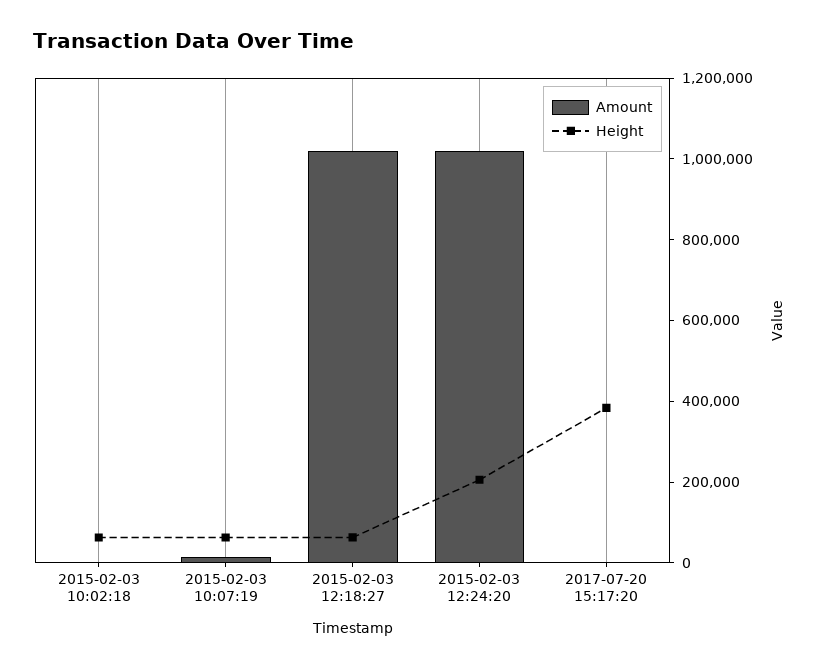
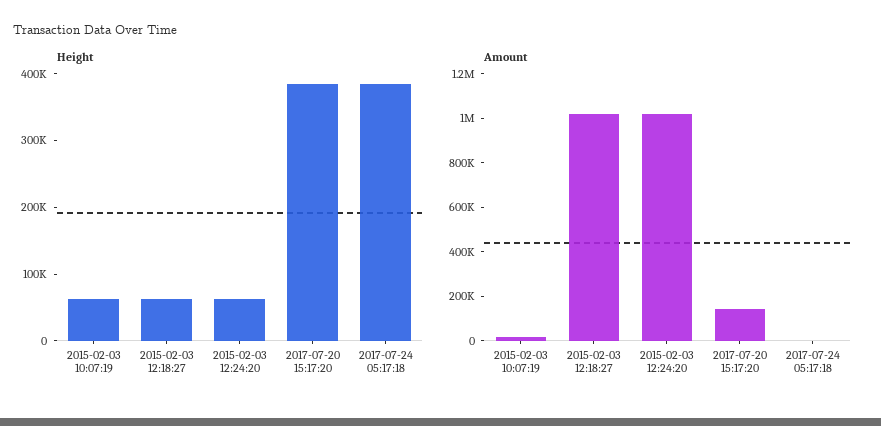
Amount, 2015-02-03 10:02:18: 0 -> none
Height, 2015-02-03 10:02:18: 50000 -> none
Height, 2015-02-03 12:24:20: 200000 -> 60000
Amount, 2017-07-20 15:17:20: 0 -> 150000
Height, 2017-07-24 05:17:18: none -> 380000
Amount, 2017-07-24 05:17:18: none -> 0

